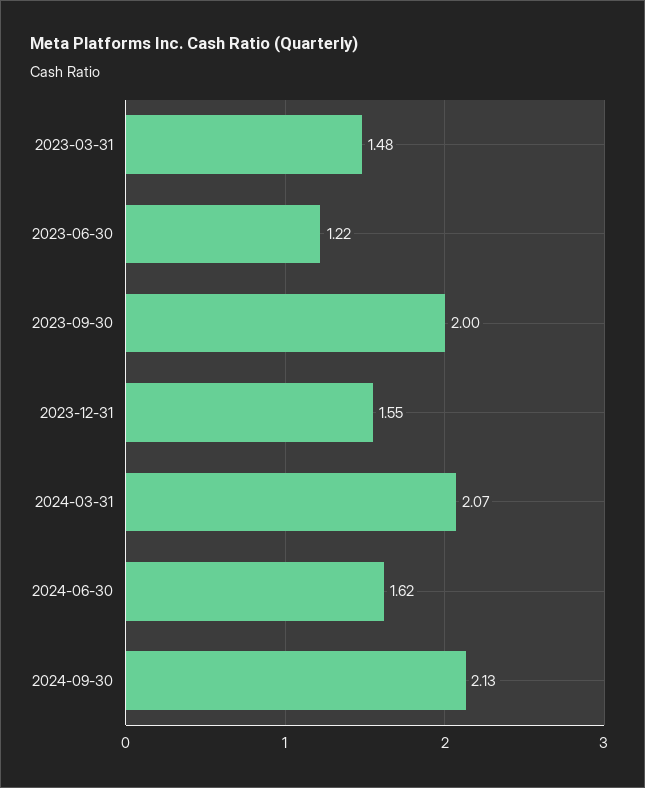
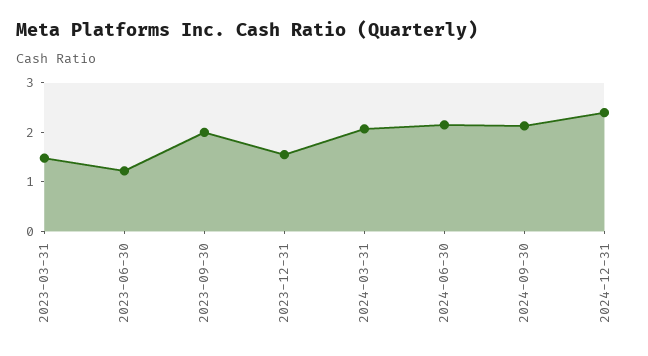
2024-06-30: 1.62 -> 2.2
2024-12-31: none -> 2.4

